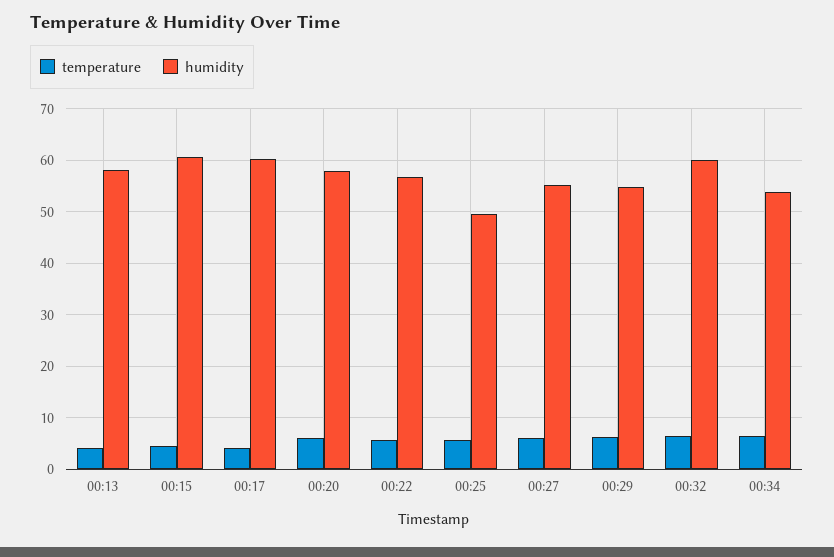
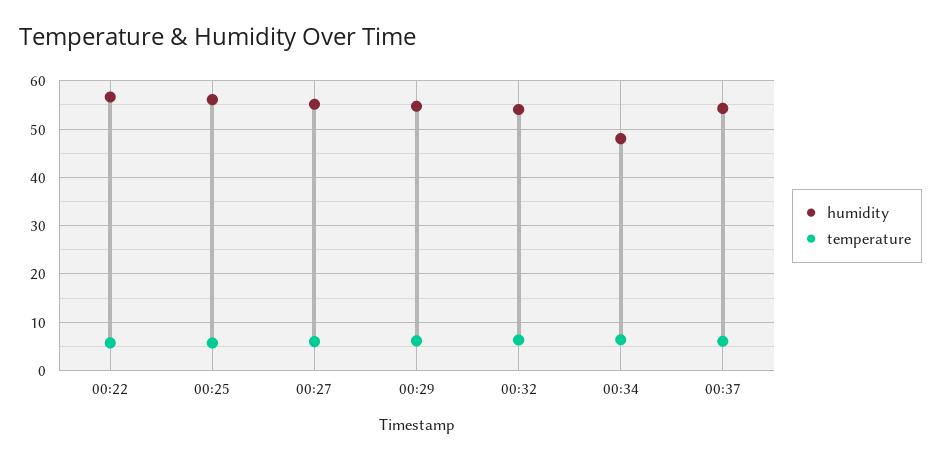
temperature, 00:13: 4 -> none
humidity, 00:13: 58 -> none
temperature, 00:15: 4 -> none
humidity, 00:15: 60 -> none
temperature, 00:17: 4 -> none
humidity, 00:17: 60 -> none
temperature, 00:20: 6 -> none
humidity, 00:20: 58 -> none
humidity, 00:25: 50 -> 56
humidity, 00:32: 60 -> 54
humidity, 00:34: 54 -> 48
humidity, 00:37: none -> 54
temperature, 00:37: none -> 6

